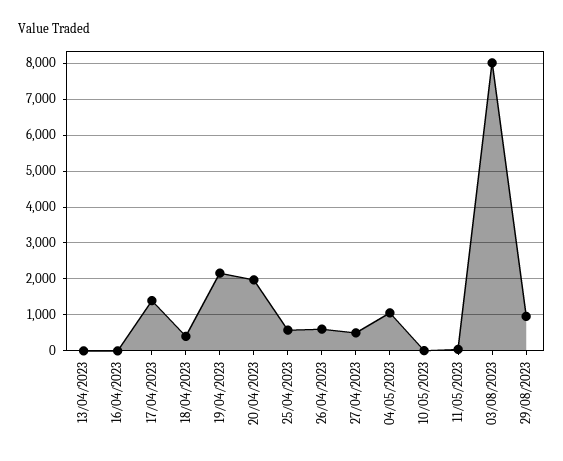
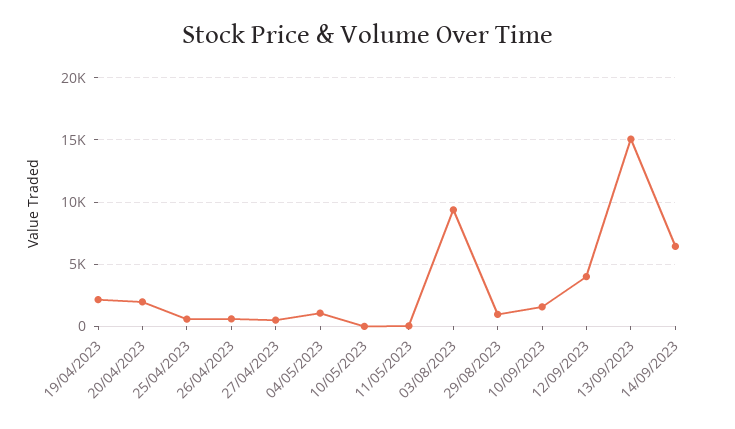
13/04/2023: 0 -> none
16/04/2023: 0 -> none
17/04/2023: 1400 -> none
18/04/2023: 400 -> none
03/08/2023: 8000 -> 9500
10/09/2023: none -> 1500
12/09/2023: none -> 4000
13/09/2023: none -> 15000
14/09/2023: none -> 6500

